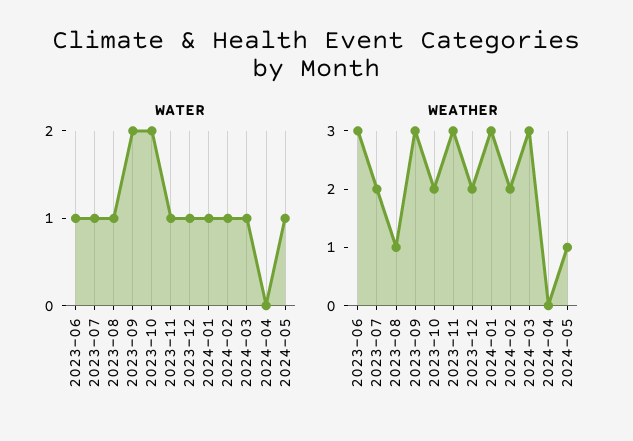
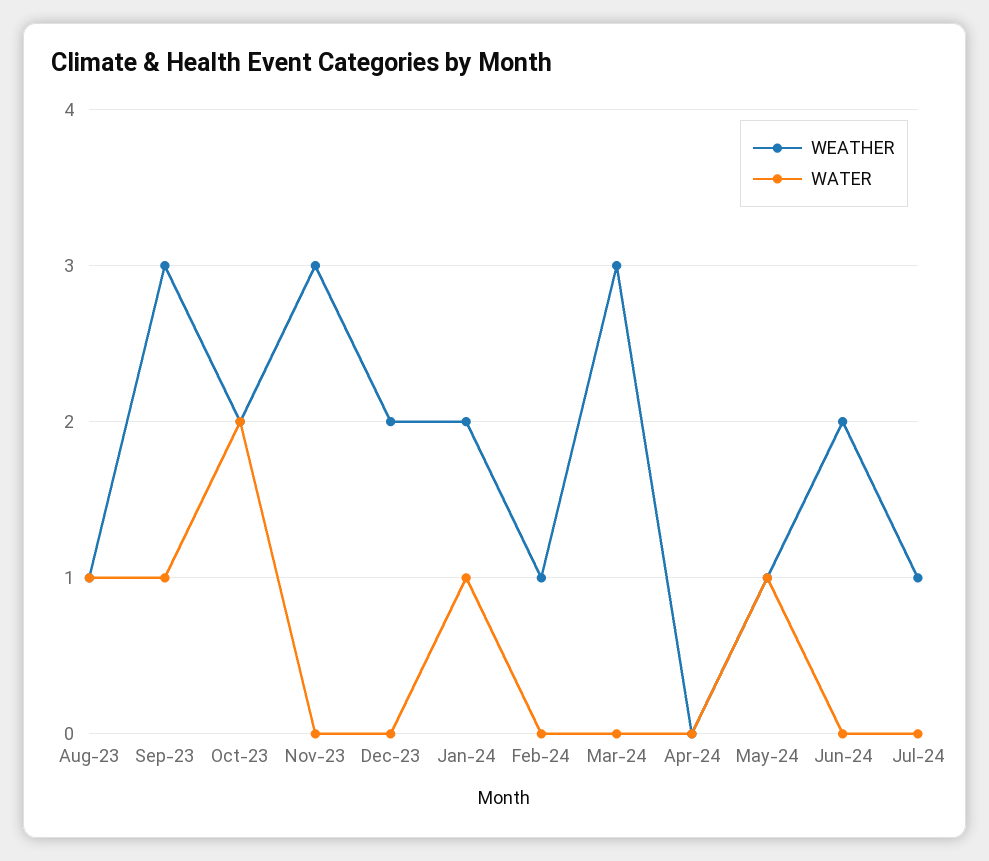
WATER, 2023-06: 1 -> none
WATER, 2023-07: 1 -> none
WATER, 2023-09: 2 -> 1
WATER, 2023-11: 1 -> 0
WATER, 2023-12: 1 -> 0
WATER, 2024-02: 1 -> 0
WATER, 2024-03: 1 -> 0
WEATHER, 2023-06: 3 -> none
WEATHER, 2023-07: 2 -> none
WEATHER, 2024-01: 3 -> 2
WEATHER, 2024-02: 2 -> 1
WEATHER, Jun-24: none -> 2
WATER, Jun-24: none -> 0
WEATHER, Jul-24: none -> 1
WATER, Jul-24: none -> 0

